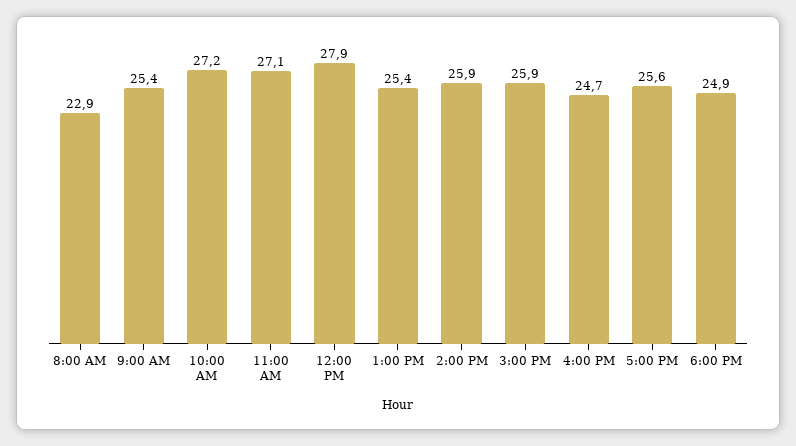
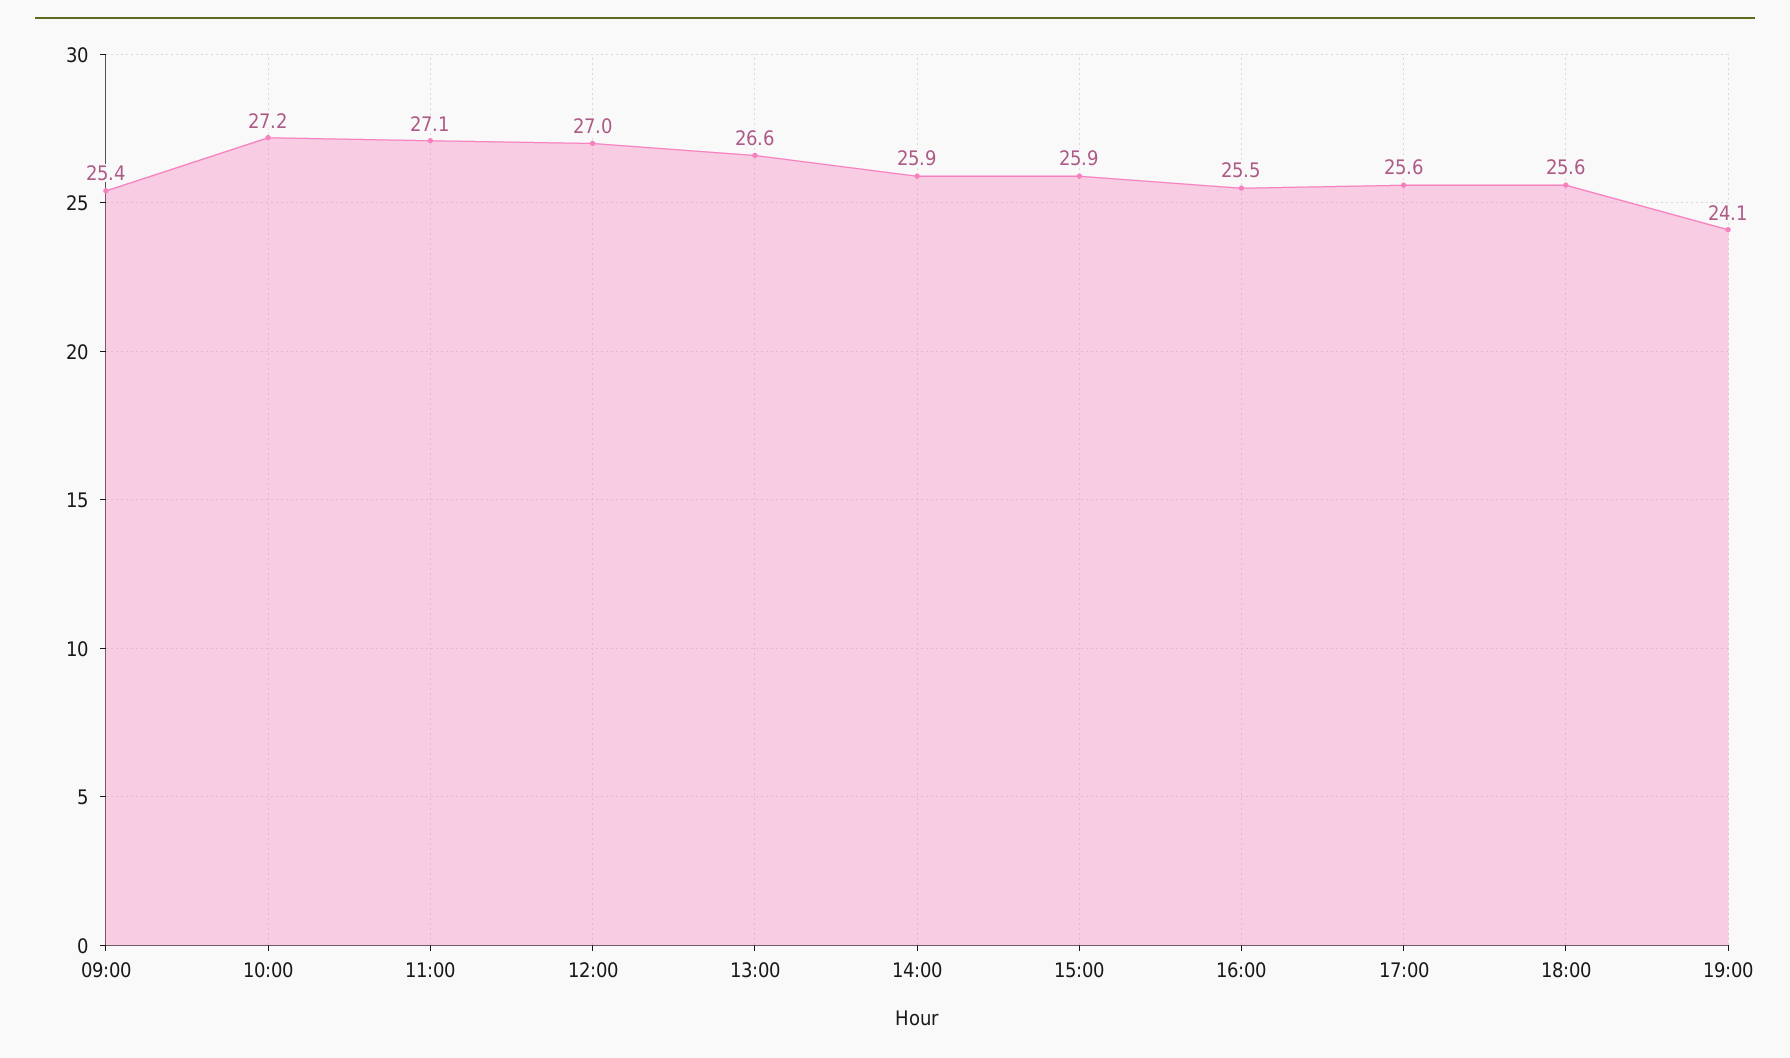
8:00 AM: 22.9 -> none
12:00 PM: 27.9 -> 27
1:00 PM: 25.4 -> 26.6
4:00 PM: 24.7 -> 25.5
6:00 PM: 24.9 -> 25.6
19:00: none -> 24.1

